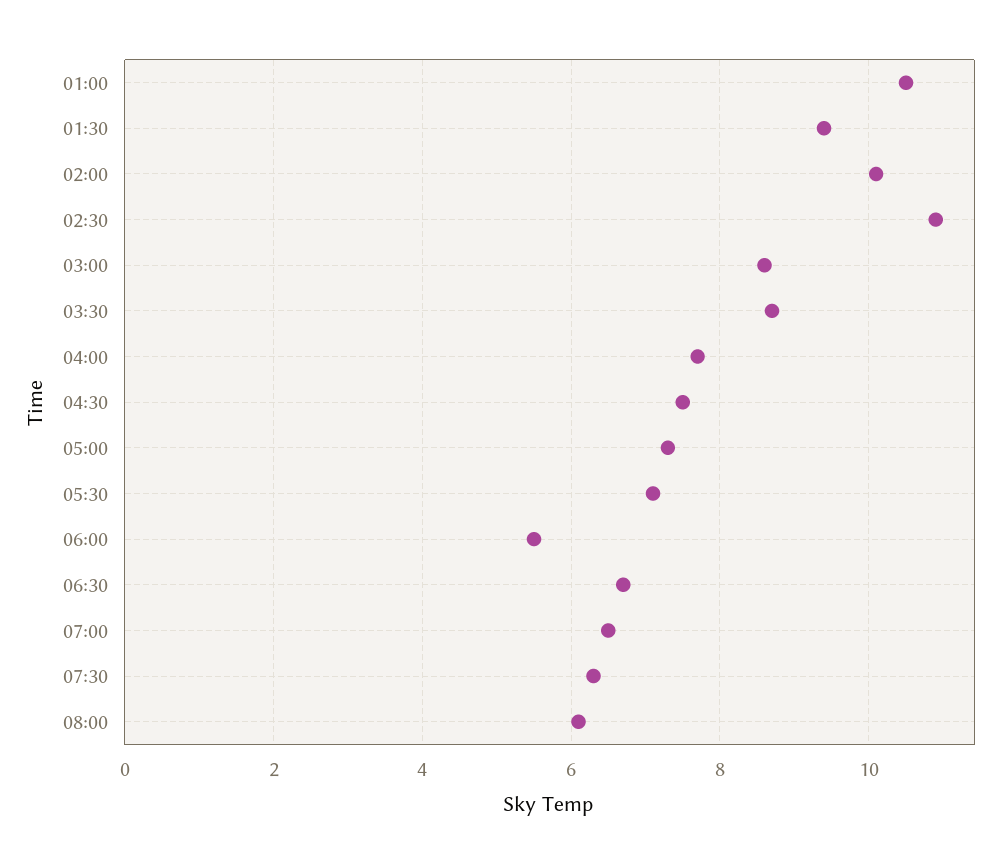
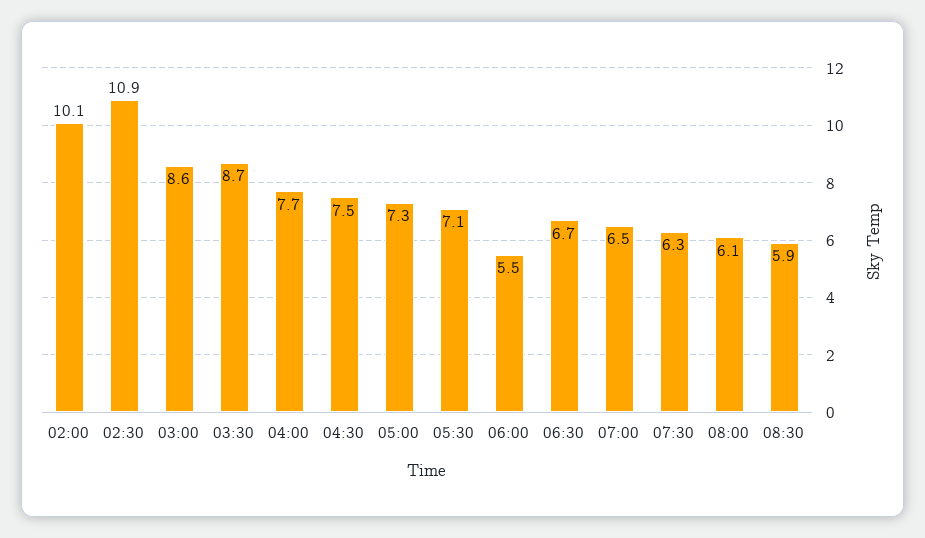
01:00: 10.5 -> none
01:30: 9.5 -> none
08:30: none -> 5.9

